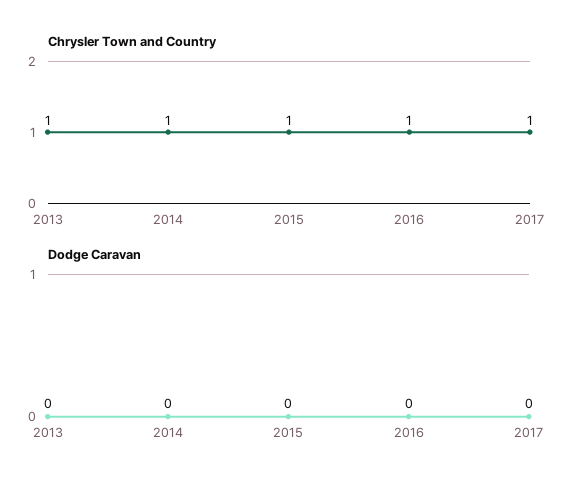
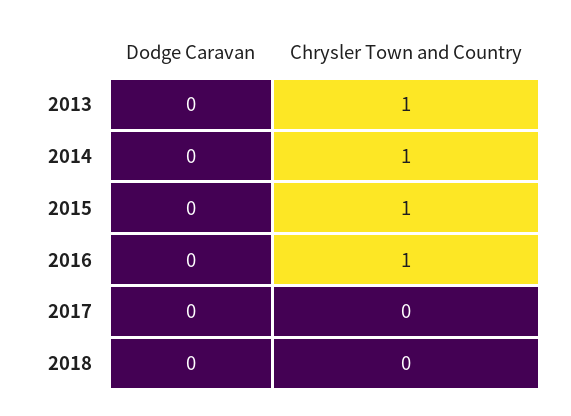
Chrysler Town and Country, 2017: 1 -> 0
Dodge Caravan, 2018: none -> 0
Chrysler Town and Country, 2018: none -> 0

